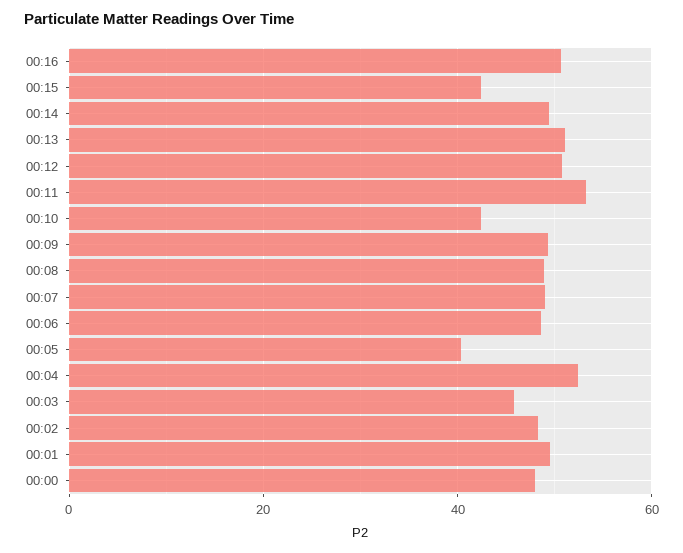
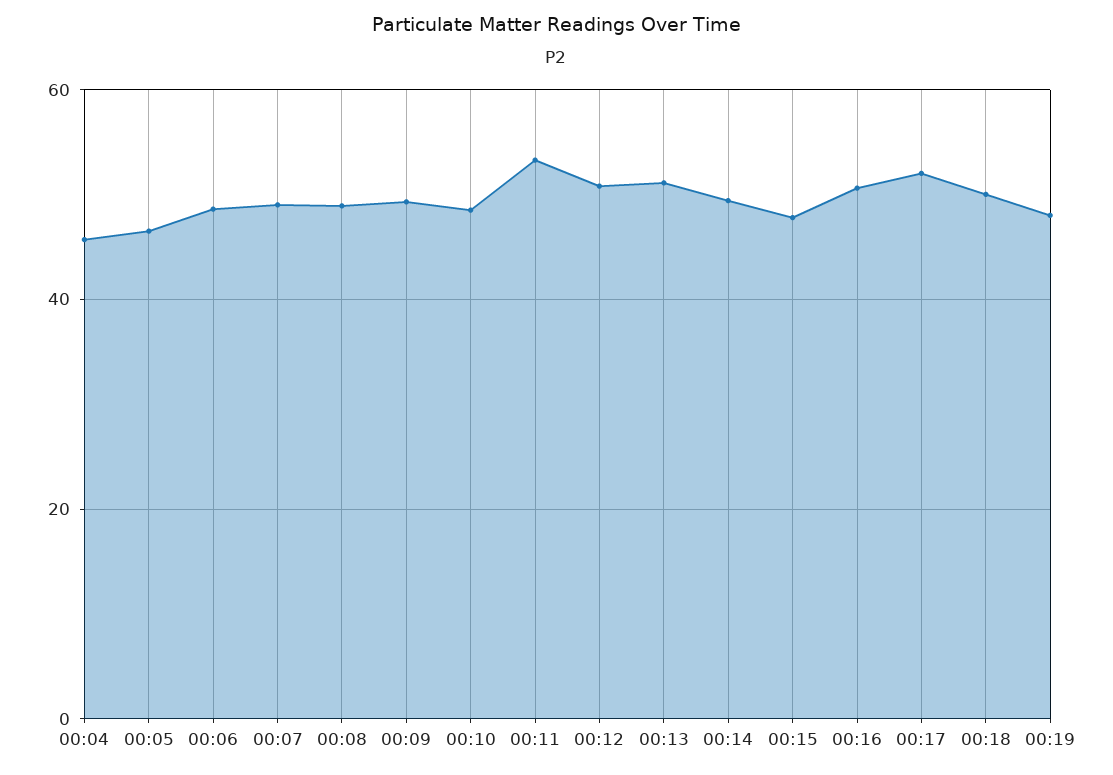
00:15: 42 -> 48
00:10: 42 -> 48
00:05: 40 -> 46
00:04: 52 -> 46
00:03: 46 -> none
00:02: 48 -> none
00:01: 50 -> none
00:00: 48 -> none
00:17: none -> 52
00:18: none -> 50
00:19: none -> 48

